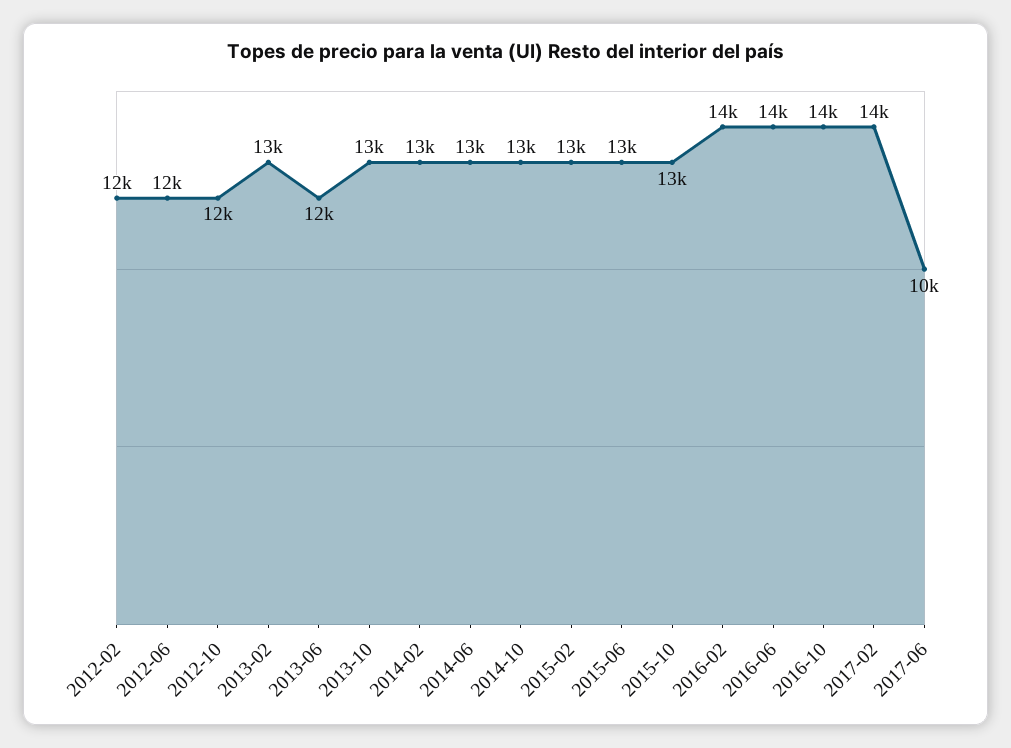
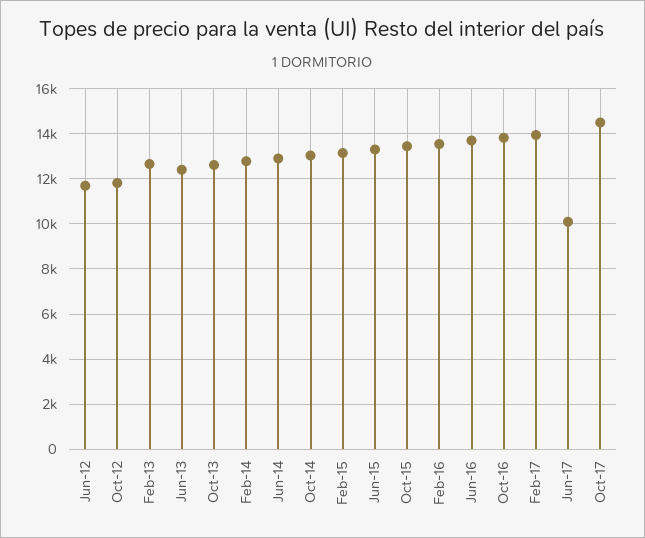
2012-02: 12000 -> none
Oct-17: none -> 14500

